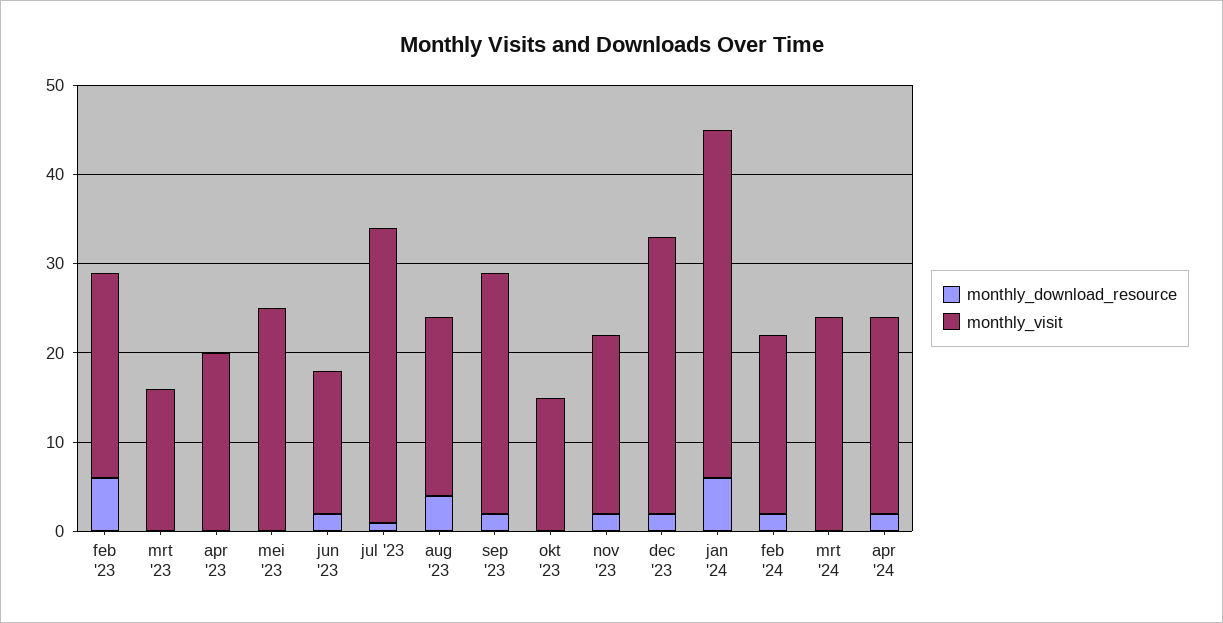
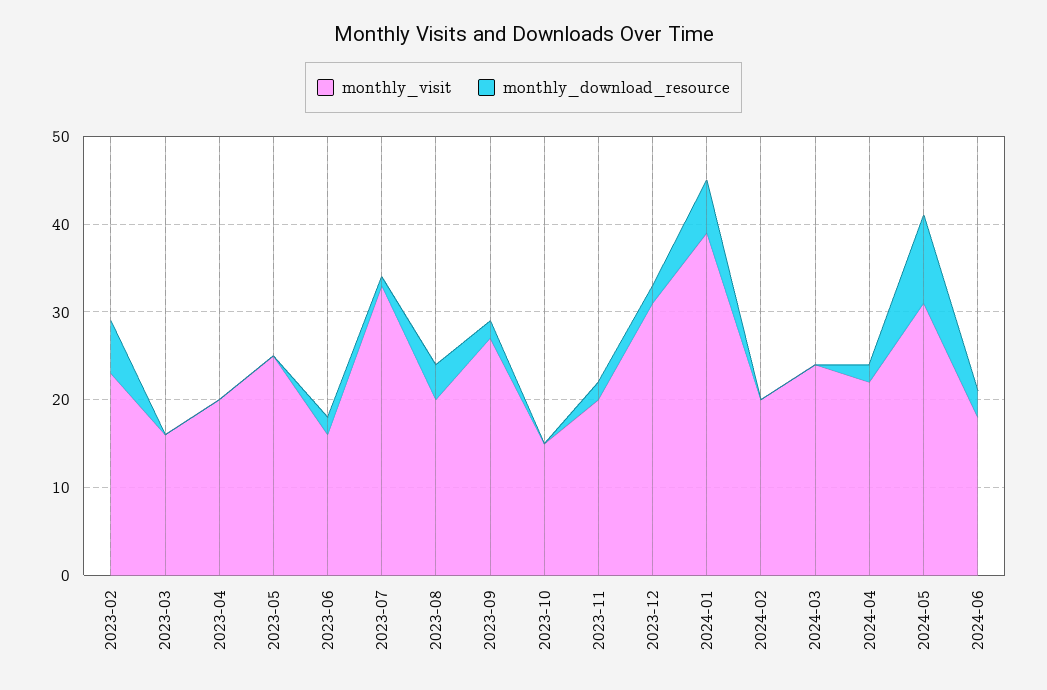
monthly_download_resource, feb '24: 2 -> 0
monthly_visit, 2024-05: none -> 31
monthly_download_resource, 2024-05: none -> 10
monthly_visit, 2024-06: none -> 18
monthly_download_resource, 2024-06: none -> 3

